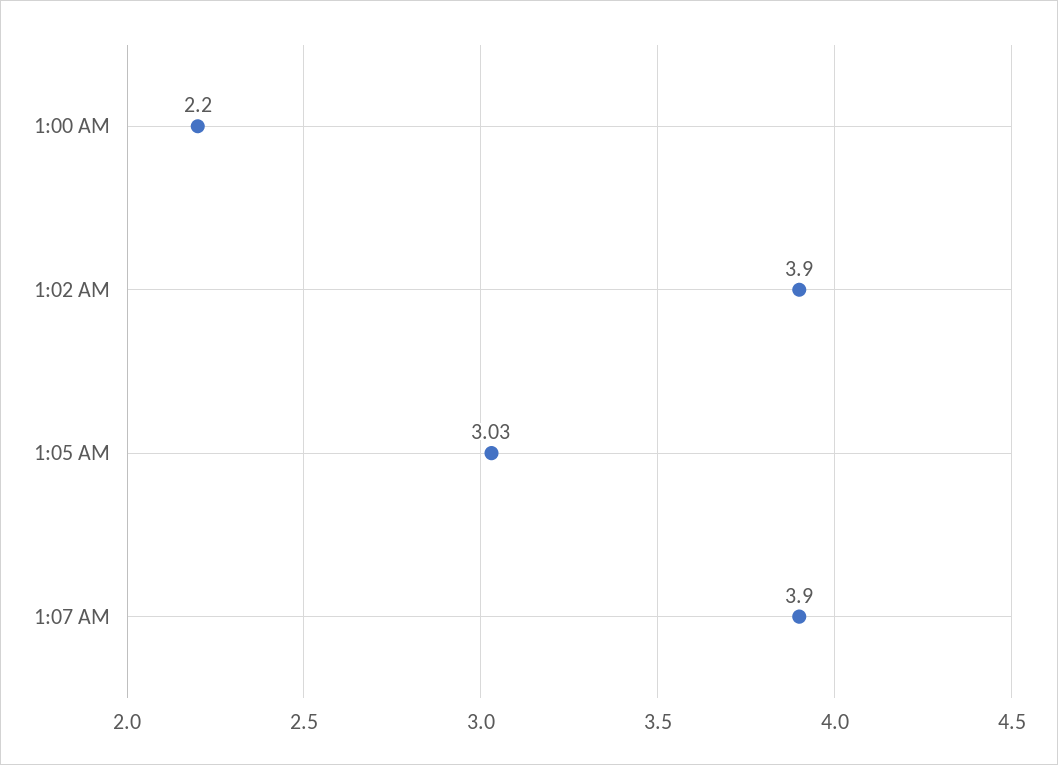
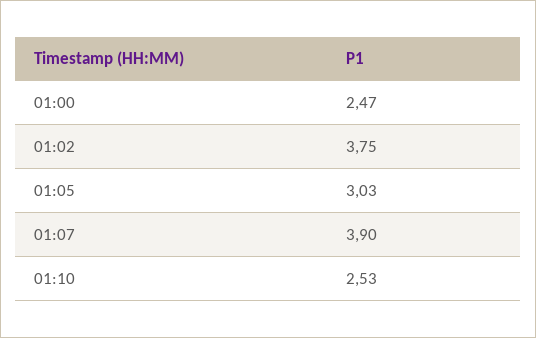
1:00 AM: 2.2 -> 2.47
1:02 AM: 3.9 -> 3.75
01:10: none -> 2.53

